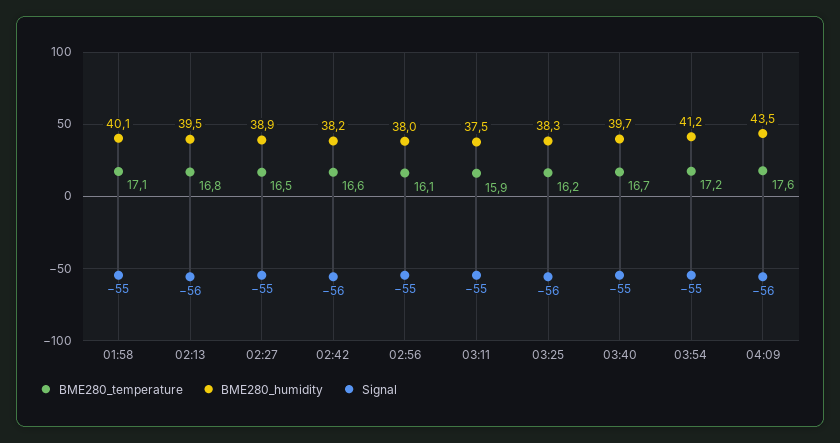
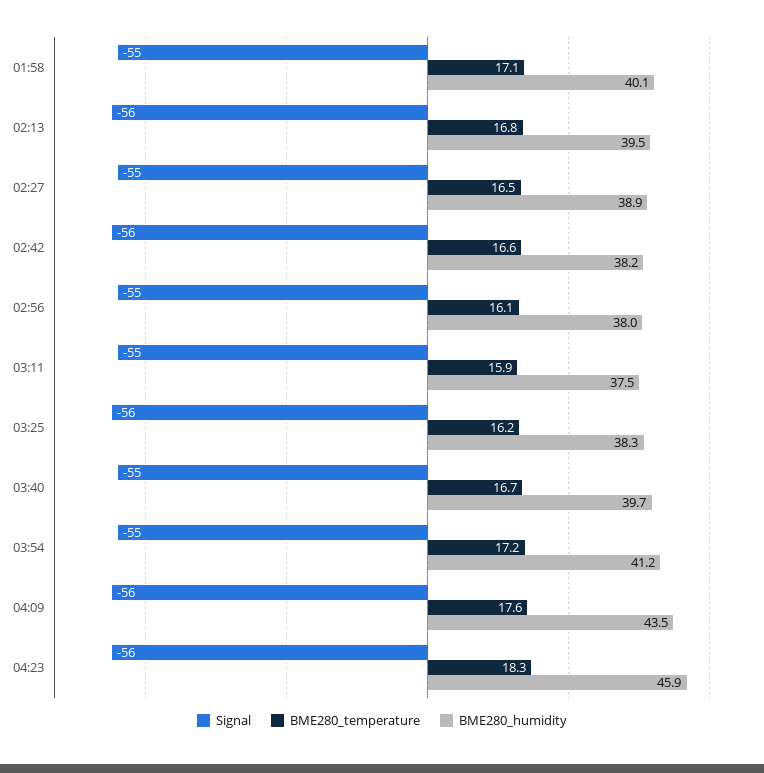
Signal, 04:23: none -> -56
BME280_temperature, 04:23: none -> 18.3
BME280_humidity, 04:23: none -> 45.9

